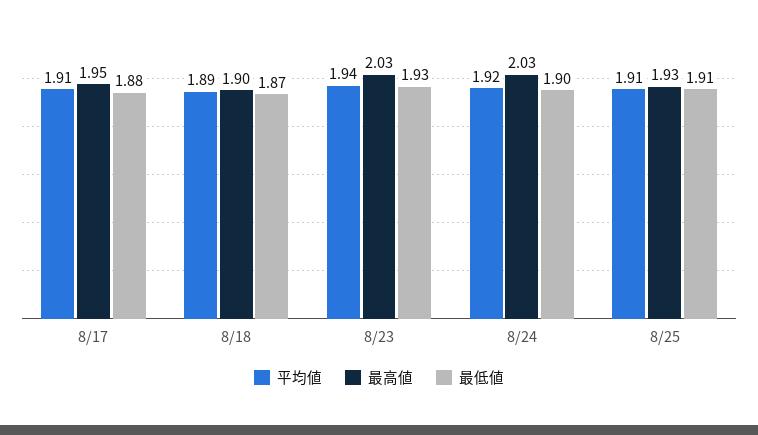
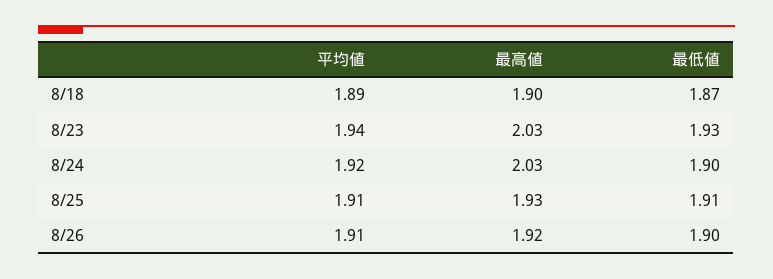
平均値, 8/17: 1.91 -> none
最高値, 8/17: 1.95 -> none
最低値, 8/17: 1.88 -> none
平均値, 8/26: none -> 1.91
最高値, 8/26: none -> 1.92
最低値, 8/26: none -> 1.9

